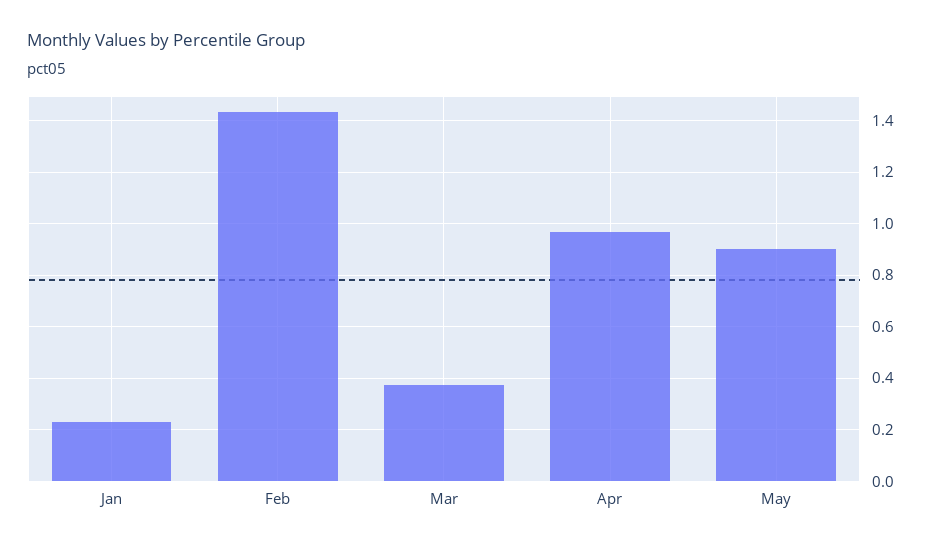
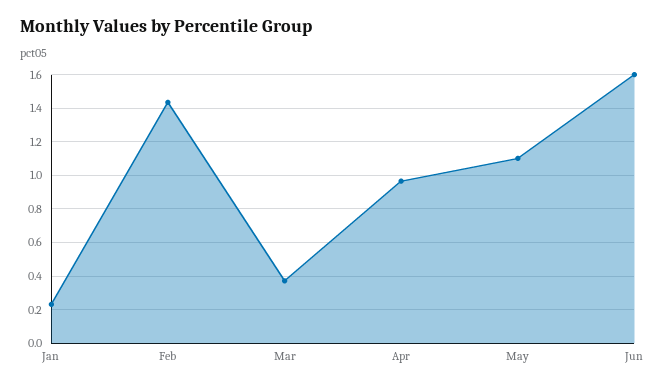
May: 0.9 -> 1.1
Jun: none -> 1.6

